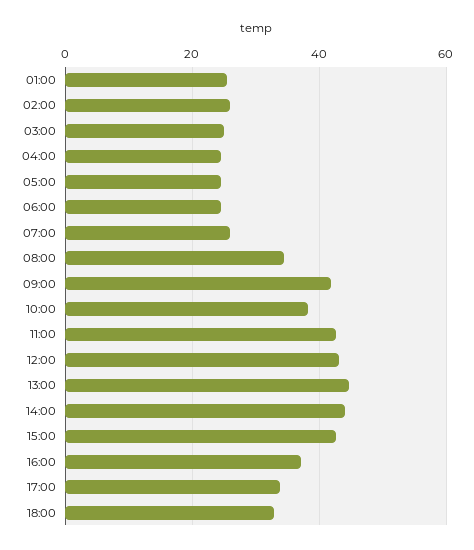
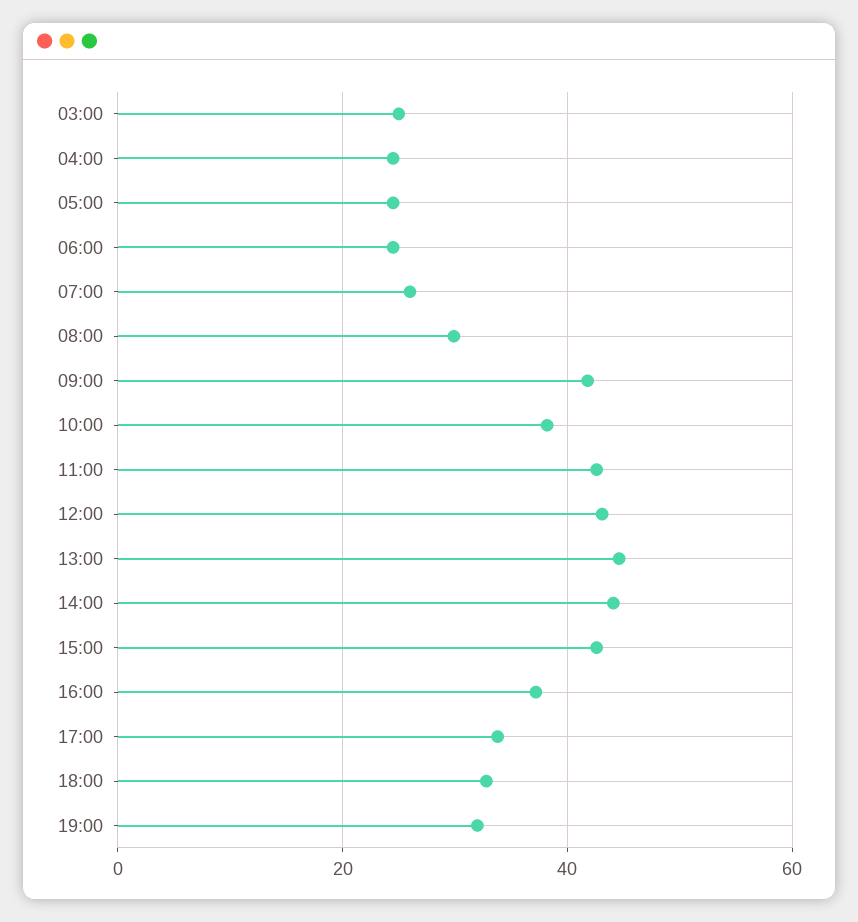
01:00: 26 -> none
02:00: 26 -> none
08:00: 34 -> 30
19:00: none -> 32

